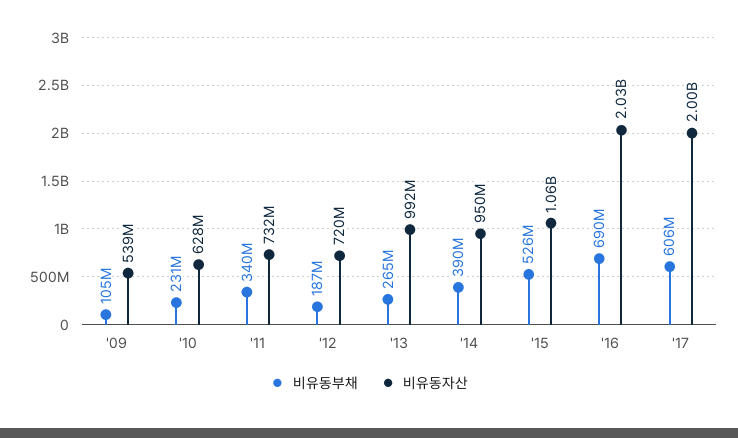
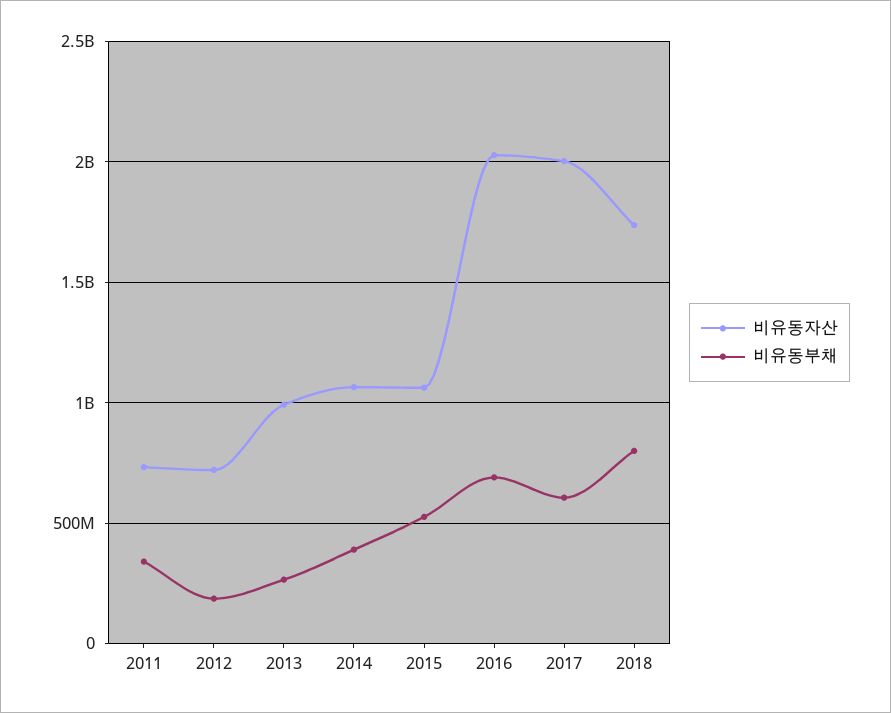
비유동부채, '09: 105000000 -> none
비유동자산, '09: 539000000 -> none
비유동부채, '10: 231000000 -> none
비유동자산, '10: 628000000 -> none
비유동자산, '14: 950000000 -> 1050000000
비유동자산, 2018: none -> 1750000000
비유동부채, 2018: none -> 800000000

